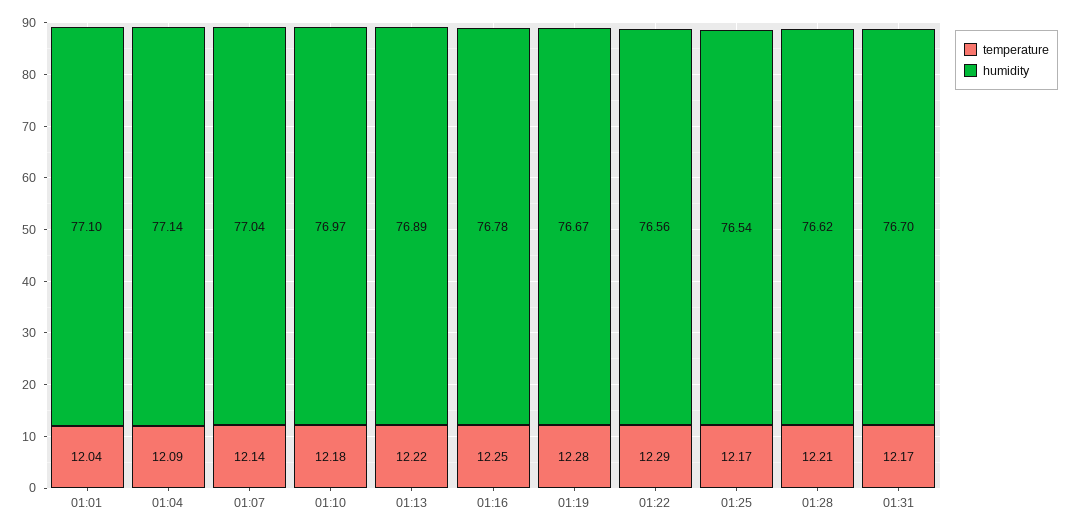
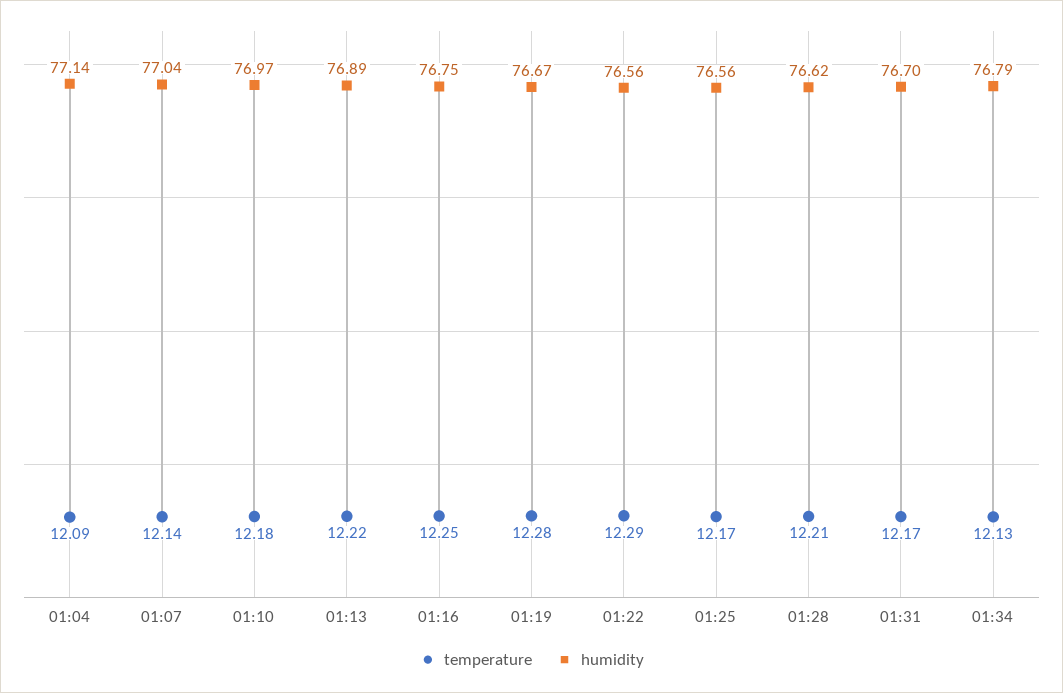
temperature, 01:01: 12.04 -> none
humidity, 01:01: 77.1 -> none
humidity, 01:16: 76.78 -> 76.75
humidity, 01:25: 76.54 -> 76.56
temperature, 01:34: none -> 12.13
humidity, 01:34: none -> 76.79

